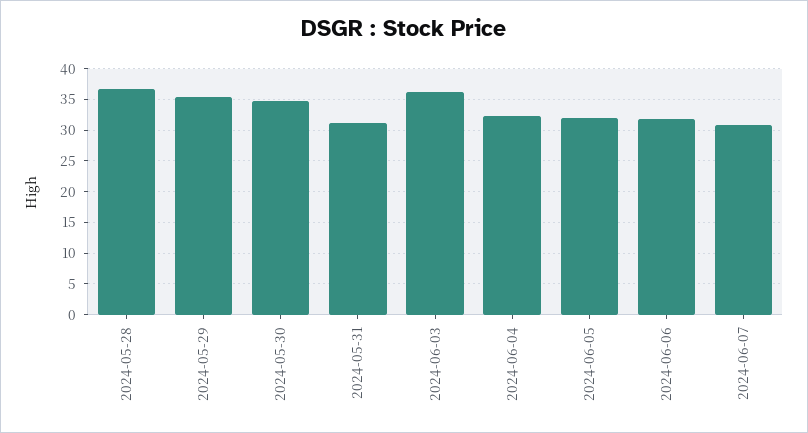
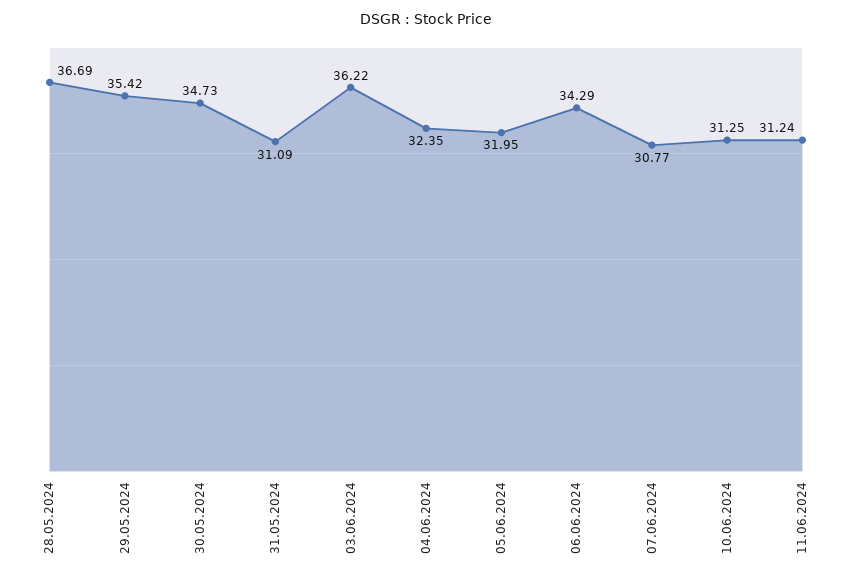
2024-06-06: 32 -> 34.29
10.06.2024: none -> 31.25
11.06.2024: none -> 31.24

